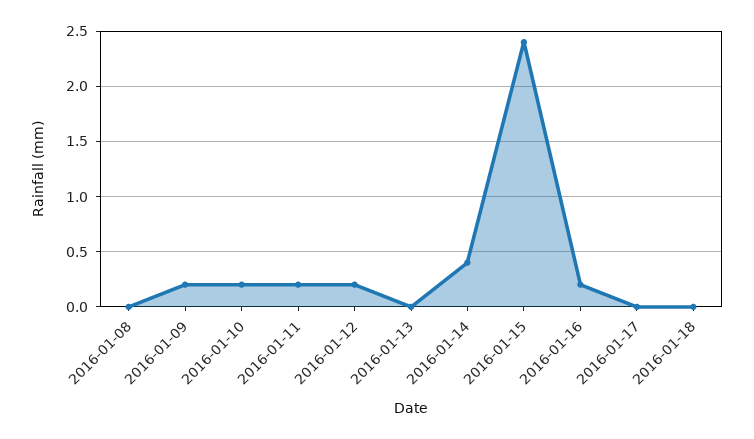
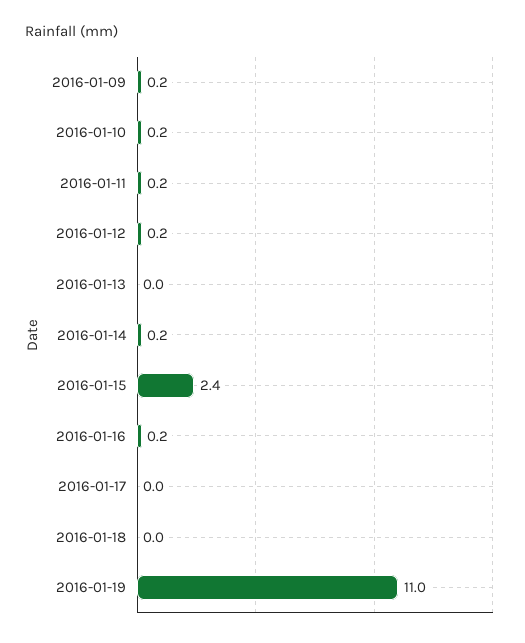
2016-01-08: 0 -> none
2016-01-14: 0.4 -> 0.2
2016-01-19: none -> 11

